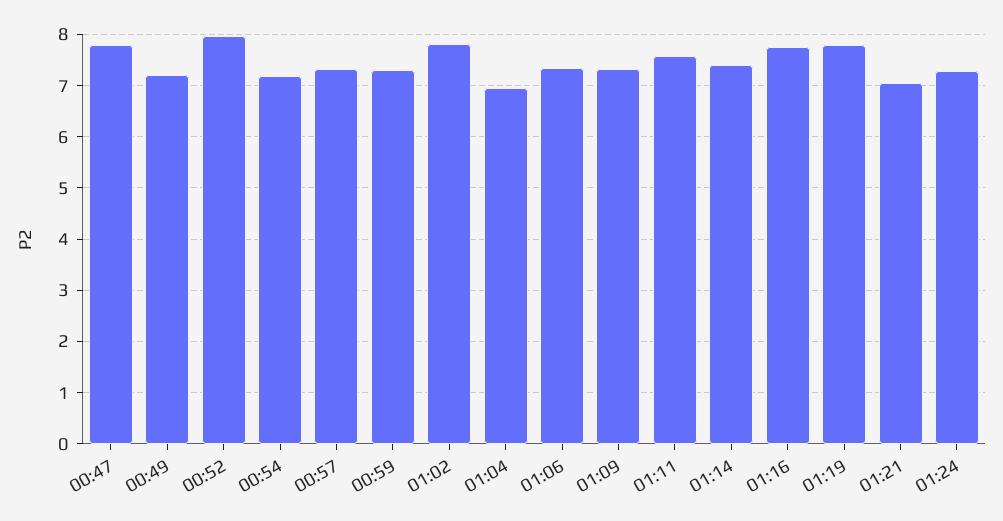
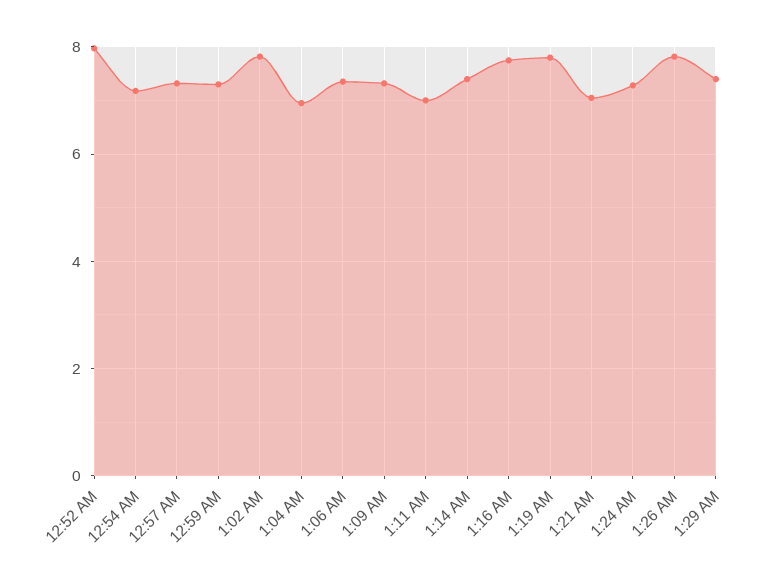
00:47: 7.8 -> none
00:49: 7.2 -> none
01:11: 7.6 -> 7
1:26 AM: none -> 7.8
1:29 AM: none -> 7.4

